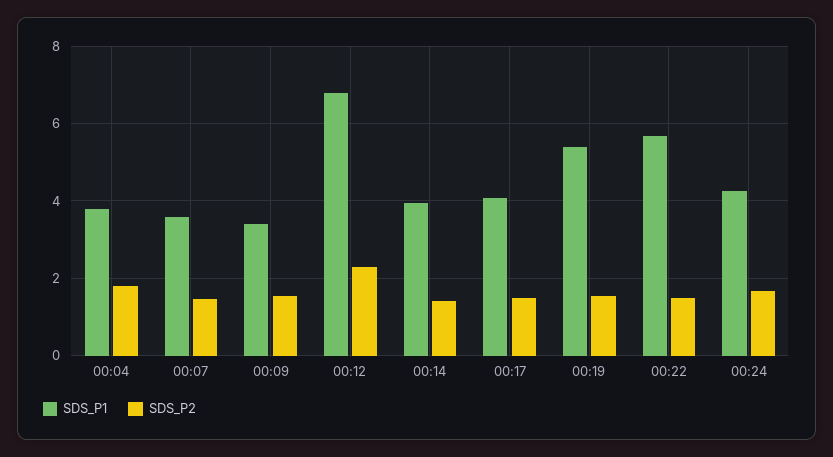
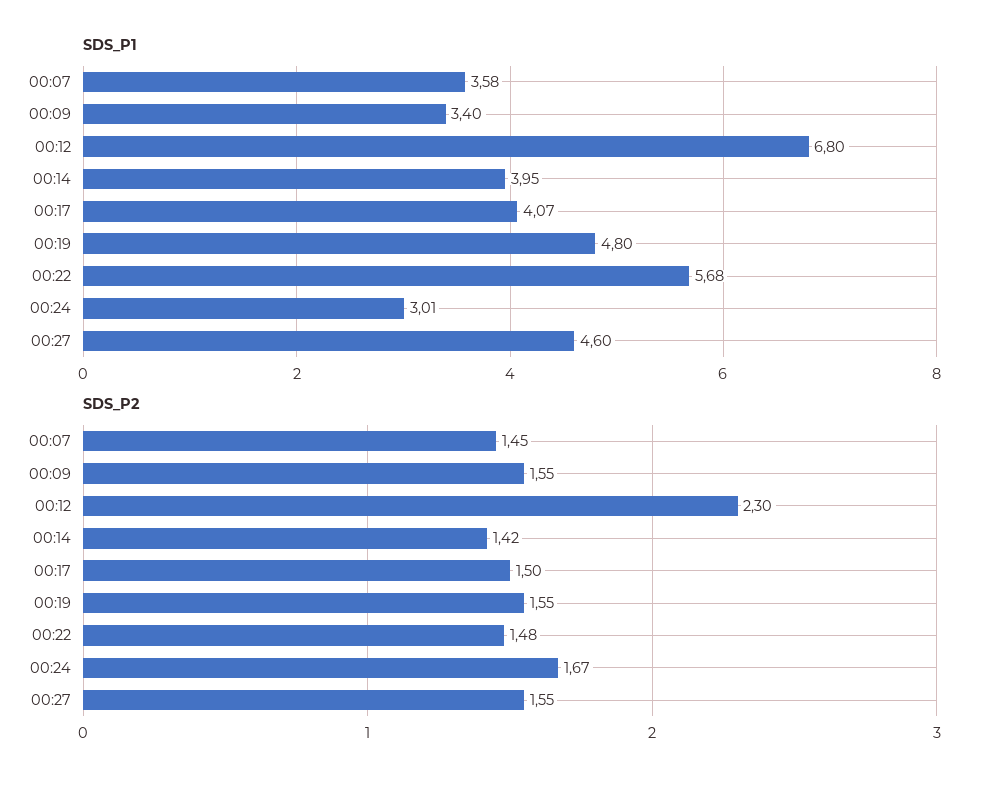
SDS_P1, 00:04: 3.8 -> none
SDS_P2, 00:04: 1.8 -> none
SDS_P1, 00:19: 5.4 -> 4.8
SDS_P1, 00:24: 4.2 -> 3.01
SDS_P1, 00:27: none -> 4.6
SDS_P2, 00:27: none -> 1.55

